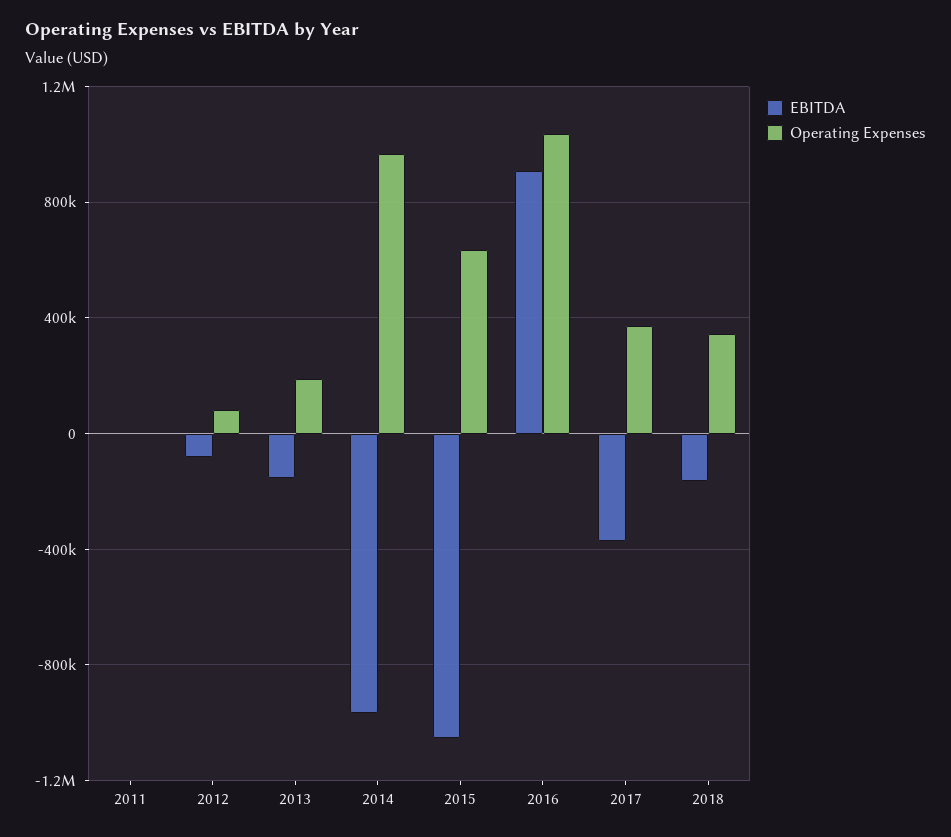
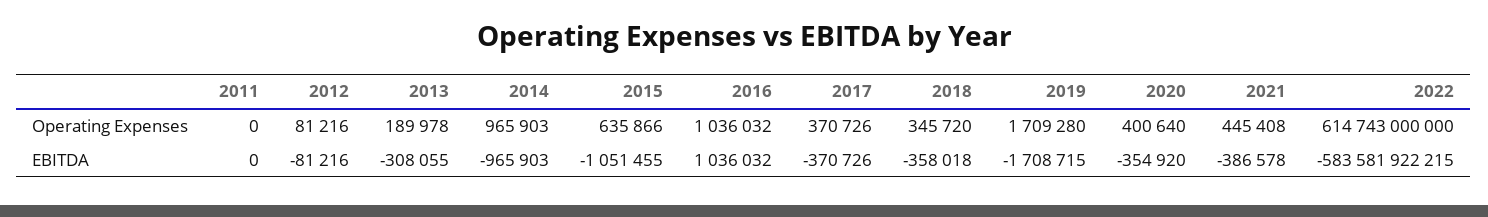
EBITDA, 2013: -150000 -> -308055
EBITDA, 2016: 900000 -> 1036032
EBITDA, 2018: -150000 -> -358018
Operating Expenses, 2019: none -> 1709280
Operating Expenses, 2020: none -> 400640
Operating Expenses, 2021: none -> 445408
Operating Expenses, 2022: none -> 614743000000
EBITDA, 2019: none -> -1708715
EBITDA, 2020: none -> -354920
EBITDA, 2021: none -> -386578
EBITDA, 2022: none -> -583581922215

